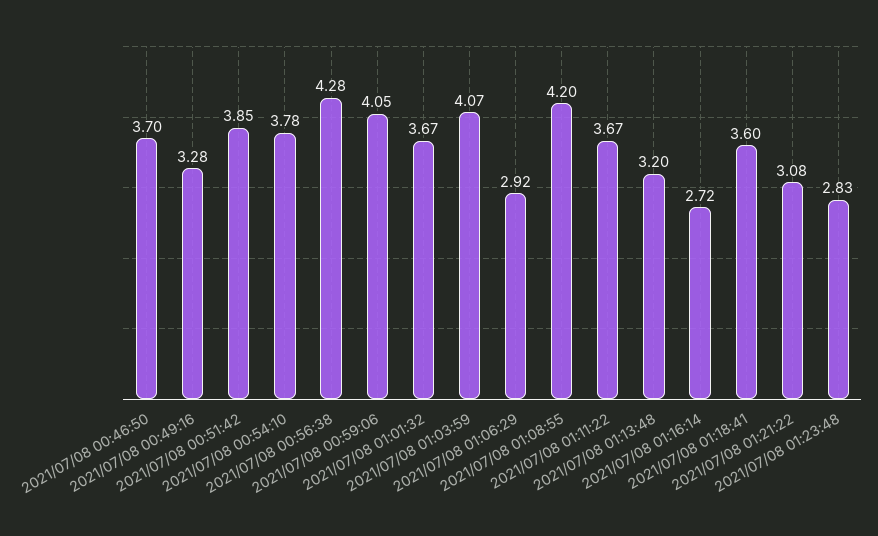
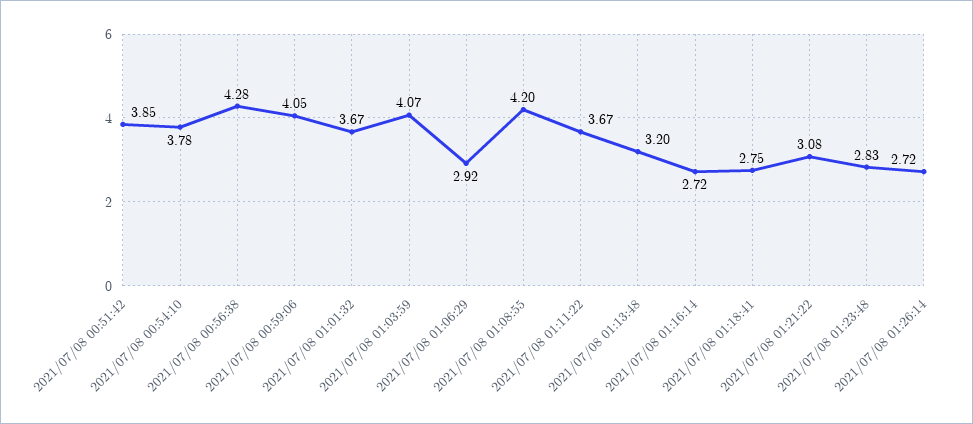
2021/07/08 00:46:50: 3.7 -> none
2021/07/08 00:49:16: 3.28 -> none
2021/07/08 01:18:41: 3.6 -> 2.75
2021/07/08 01:26:14: none -> 2.72

